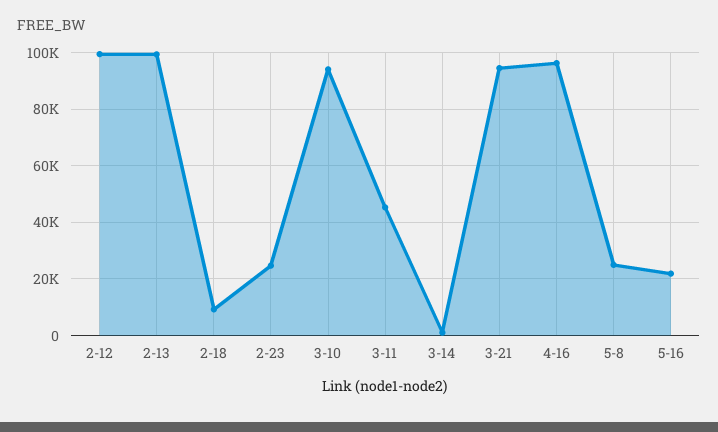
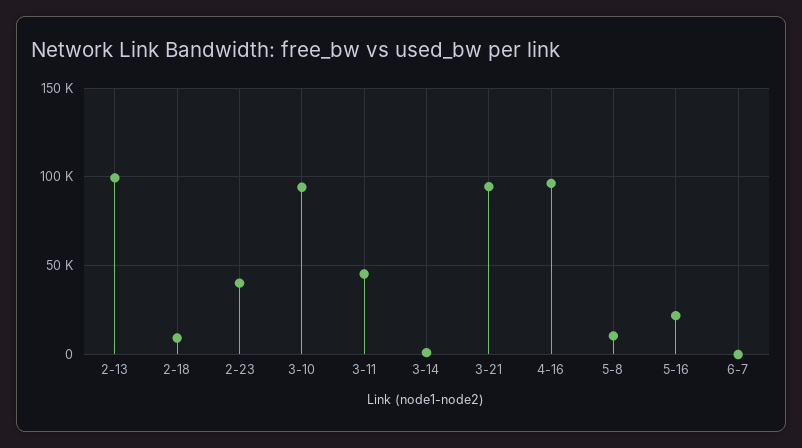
2-12: 100000 -> none
2-23: 25000 -> 40000
5-8: 25000 -> 10000
6-7: none -> 0

